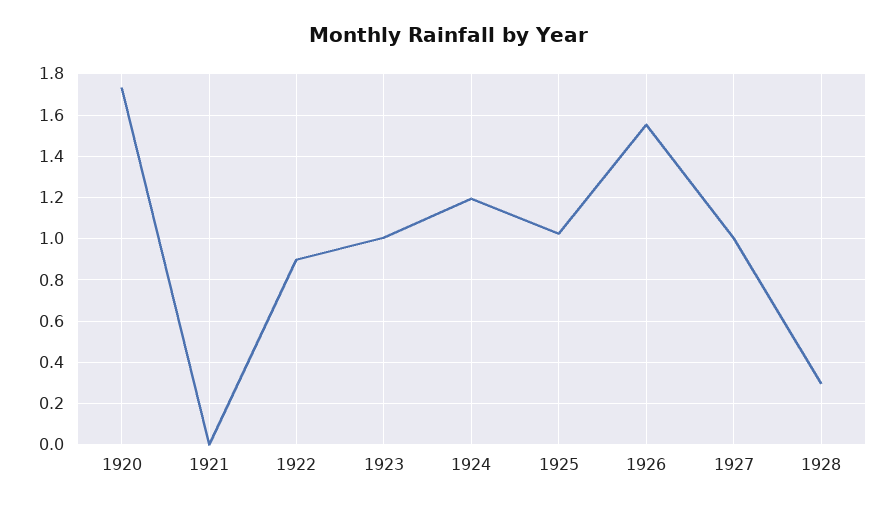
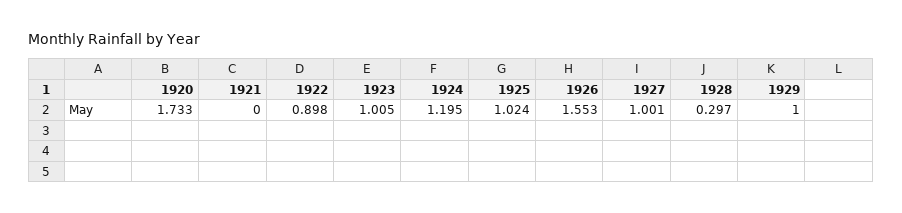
1929: none -> 1

